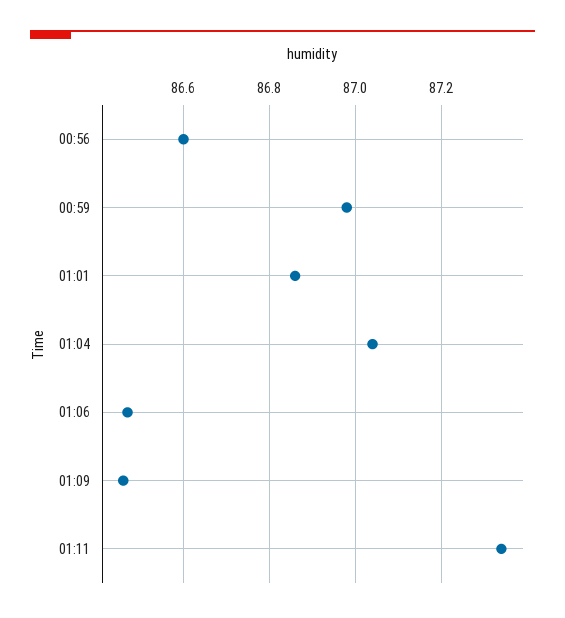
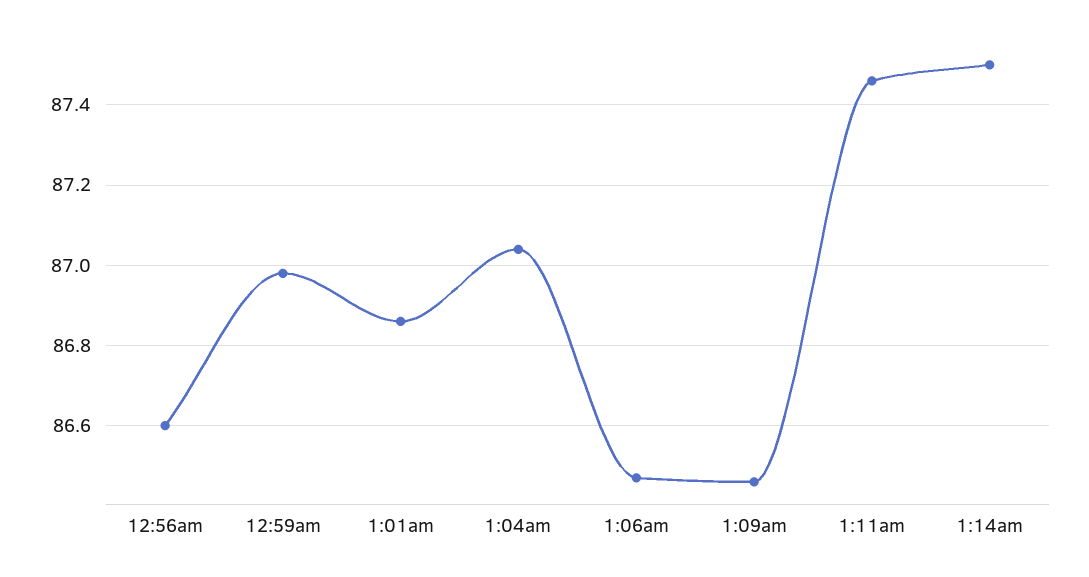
01:11: 87.35 -> 87.45
1:14am: none -> 87.5

